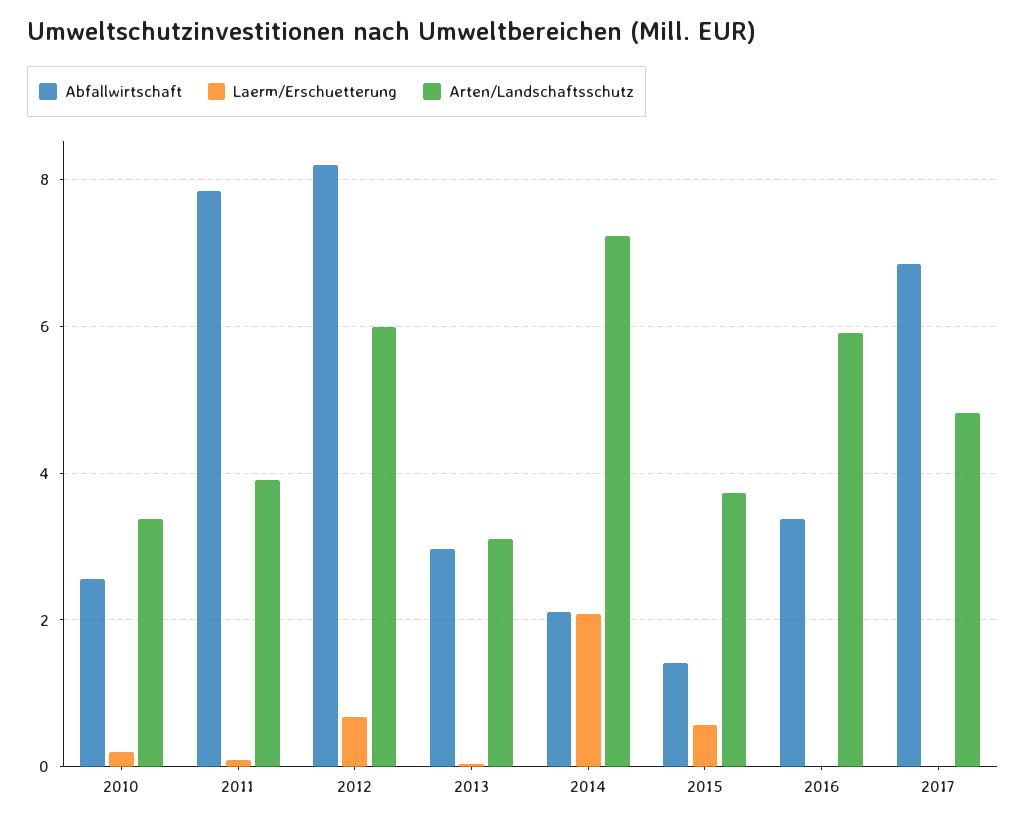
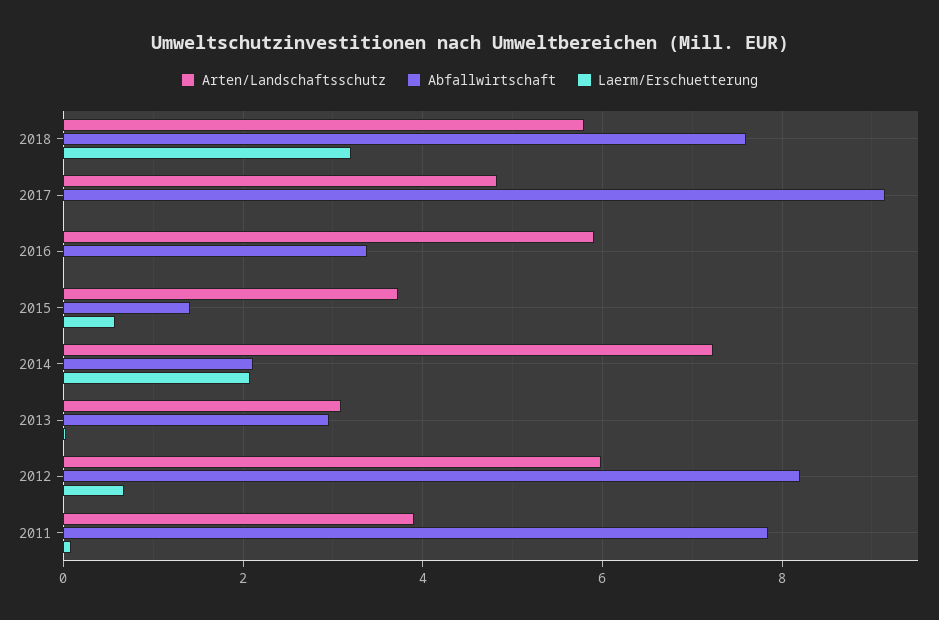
Abfallwirtschaft, 2010: 2.6 -> none
Laerm/Erschuetterung, 2010: 0.2 -> none
Arten/Landschaftsschutz, 2010: 3.4 -> none
Abfallwirtschaft, 2017: 6.8 -> 9.2
Arten/Landschaftsschutz, 2018: none -> 5.8
Abfallwirtschaft, 2018: none -> 7.6
Laerm/Erschuetterung, 2018: none -> 3.2

